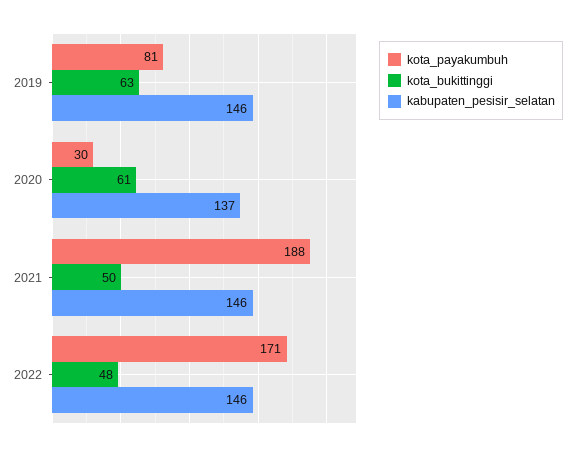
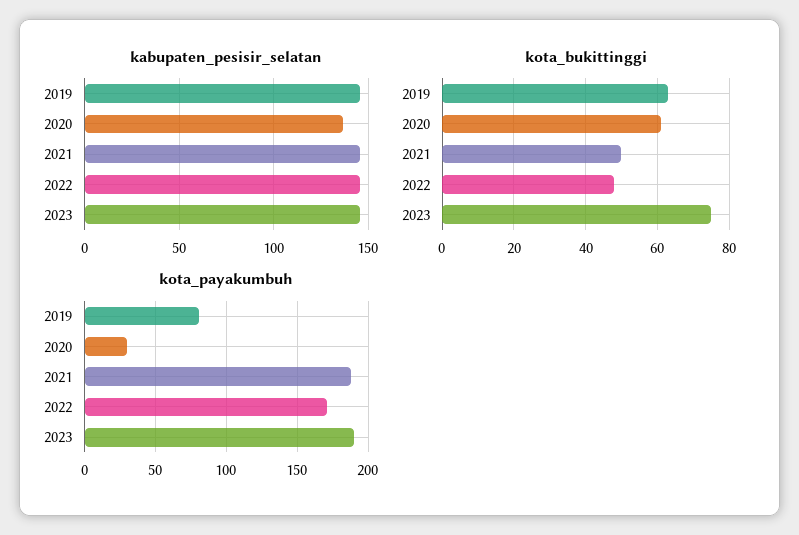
kabupaten_pesisir_selatan, 2023: none -> 145
kota_bukittinggi, 2023: none -> 75
kota_payakumbuh, 2023: none -> 190

